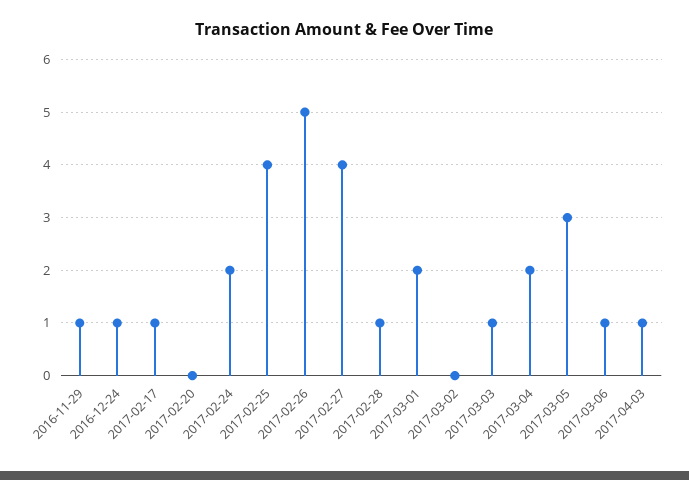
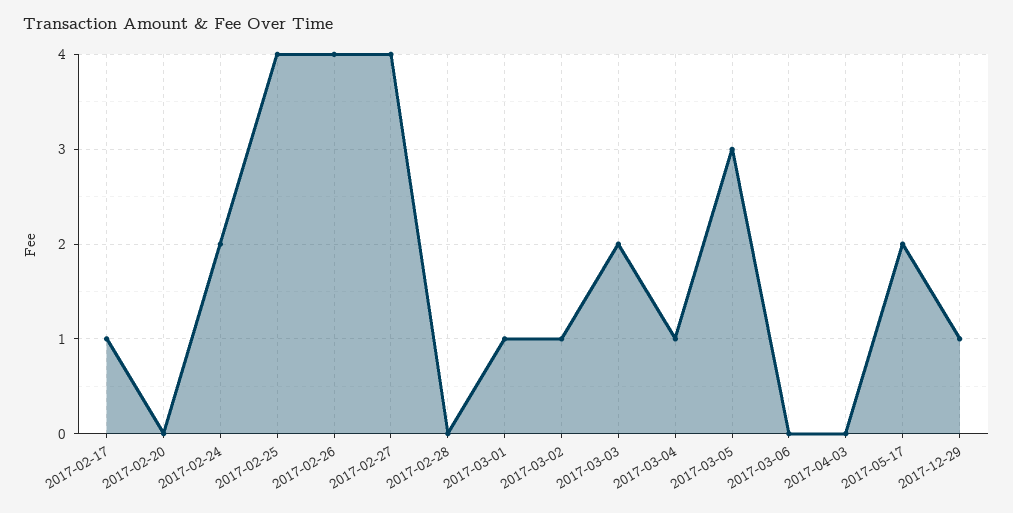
2016-11-29: 1 -> none
2016-12-24: 1 -> none
2017-02-26: 5 -> 4
2017-02-28: 1 -> 0
2017-03-01: 2 -> 1
2017-03-02: 0 -> 1
2017-03-03: 1 -> 2
2017-03-04: 2 -> 1
2017-03-06: 1 -> 0
2017-04-03: 1 -> 0
2017-05-17: none -> 2
2017-12-29: none -> 1

